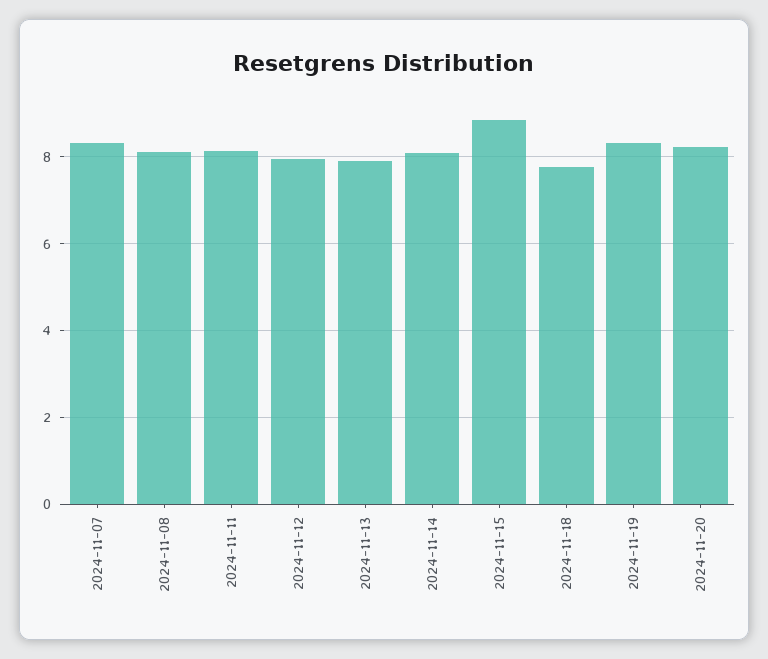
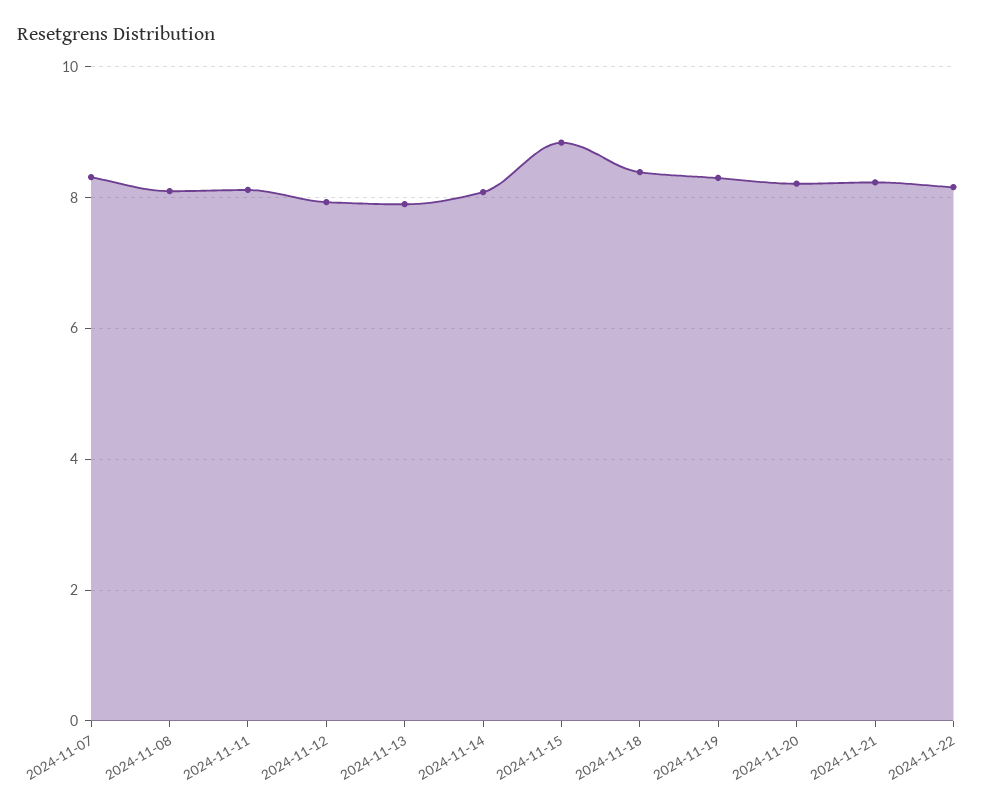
2024-11-18: 7.8 -> 8.4
2024-11-21: none -> 8.2
2024-11-22: none -> 8.2

